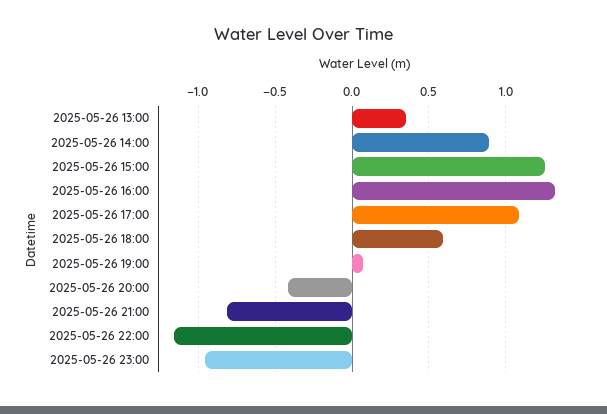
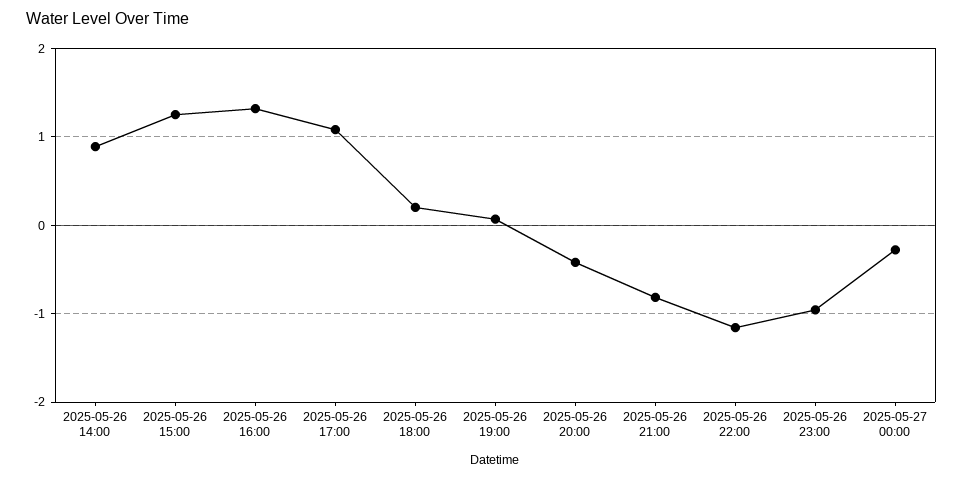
2025-05-26 13:00: 0.35 -> none
2025-05-26 18:00: 0.6 -> 0.2
2025-05-27 00:00: none -> -0.3

